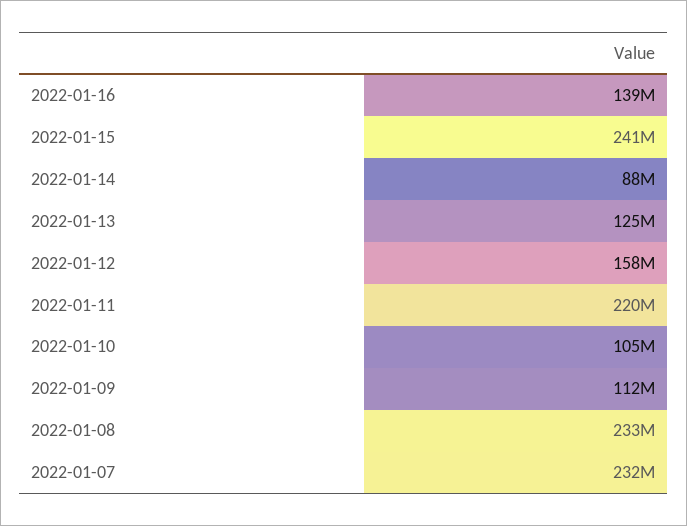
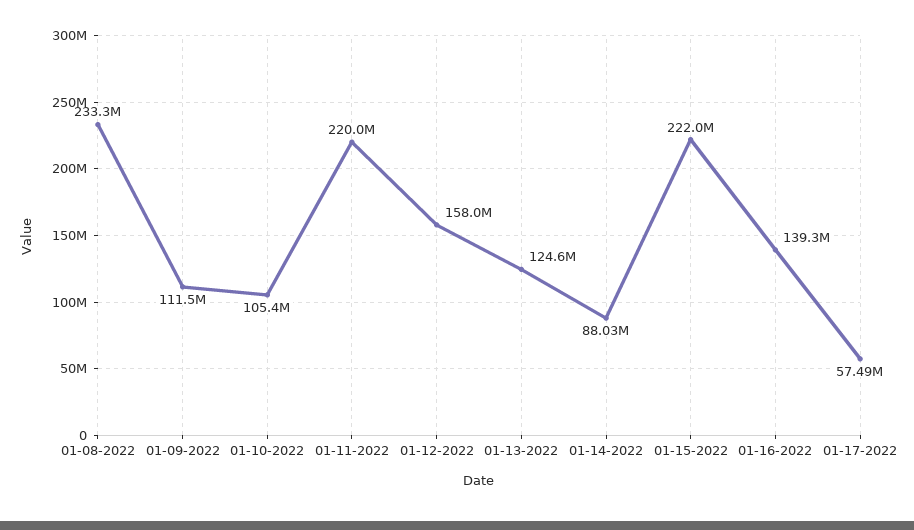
2022-01-15: 241000000 -> 222000000
2022-01-07: 232000000 -> none
01-17-2022: none -> 57490000

